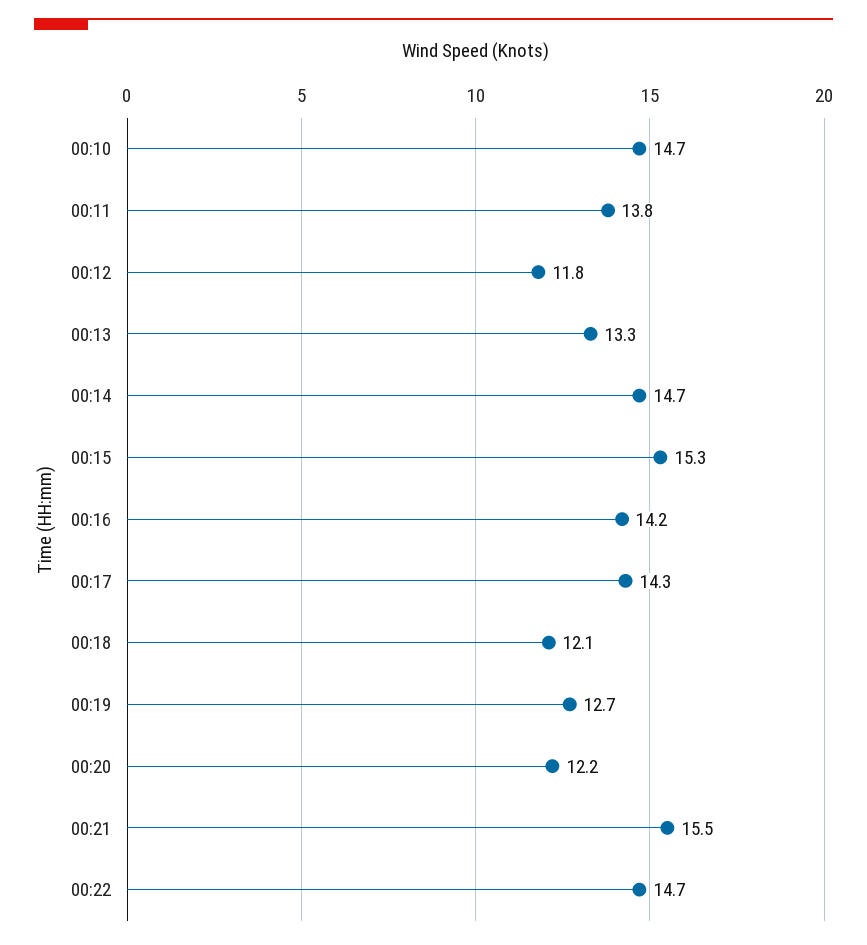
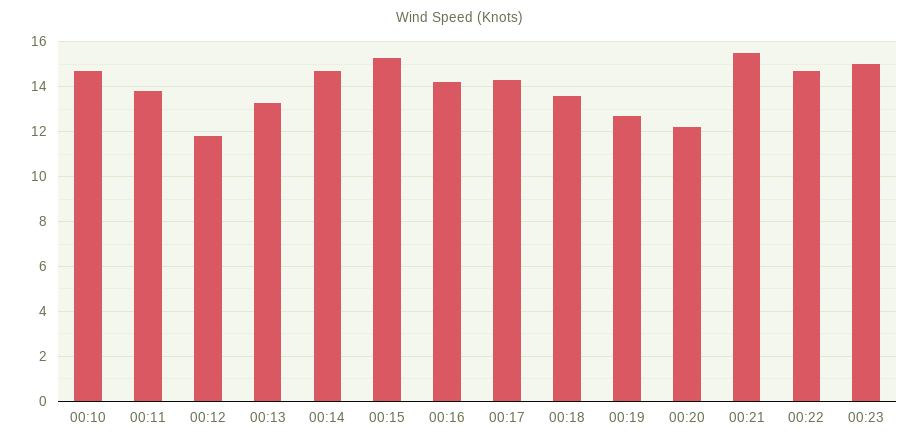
00:18: 12.1 -> 13.5
00:23: none -> 15

